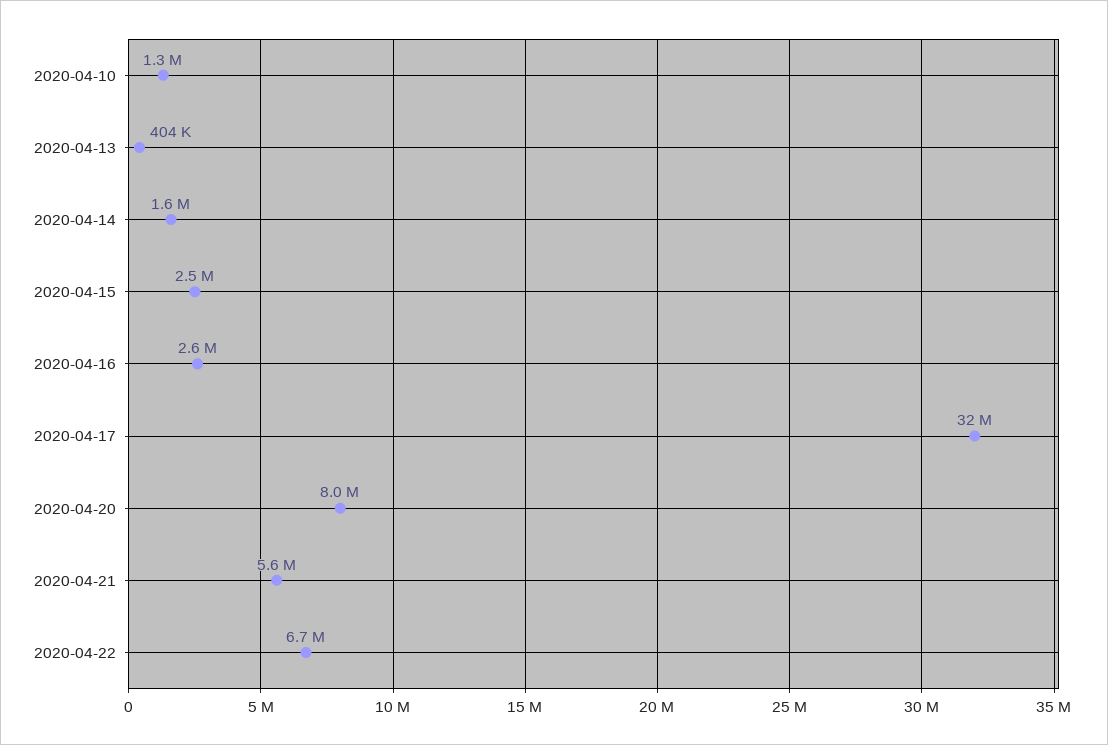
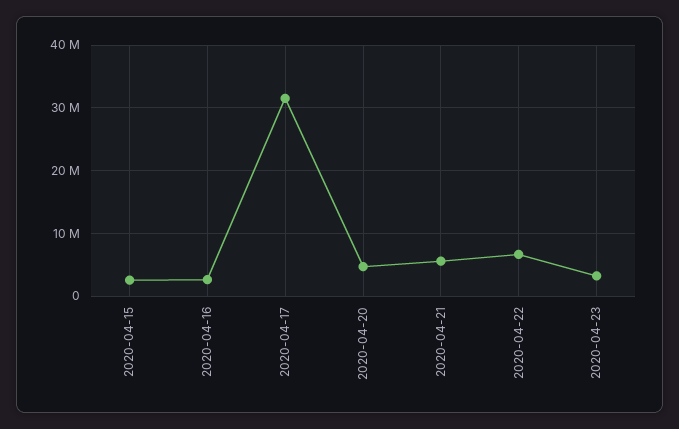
2020-04-10: 1300000 -> none
2020-04-13: 404000 -> none
2020-04-14: 1600000 -> none
2020-04-20: 8000000 -> 5000000
2020-04-23: none -> 3000000

